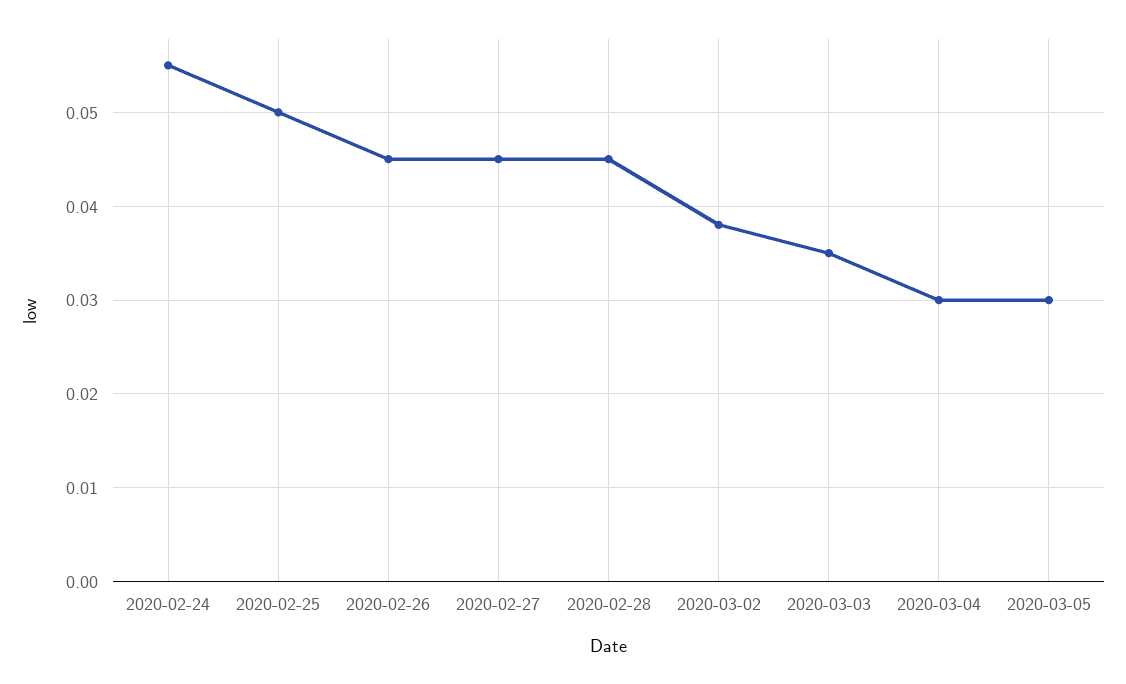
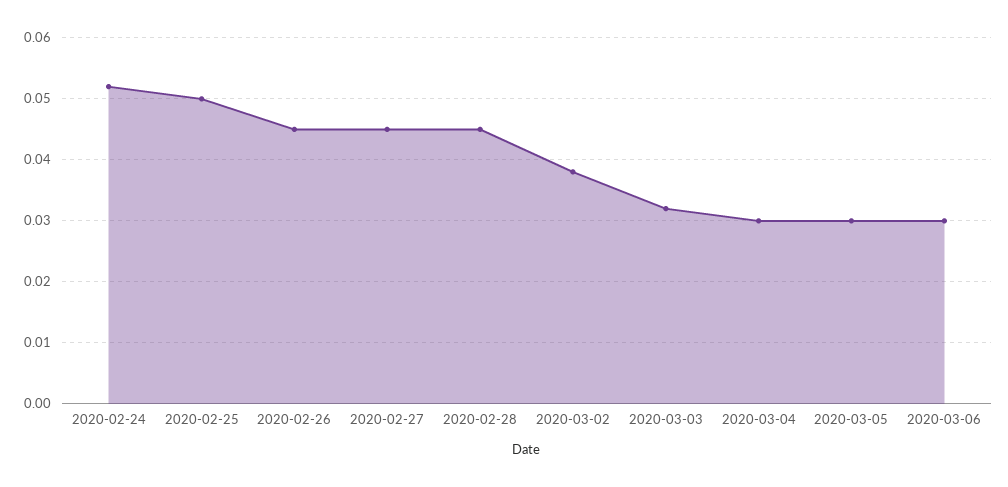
2020-02-24: 0.055 -> 0.052
2020-03-03: 0.035 -> 0.032
2020-03-06: none -> 0.03

